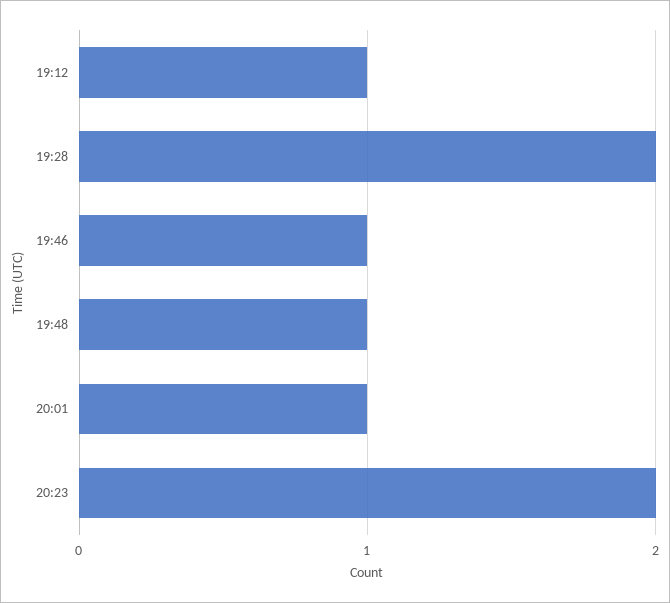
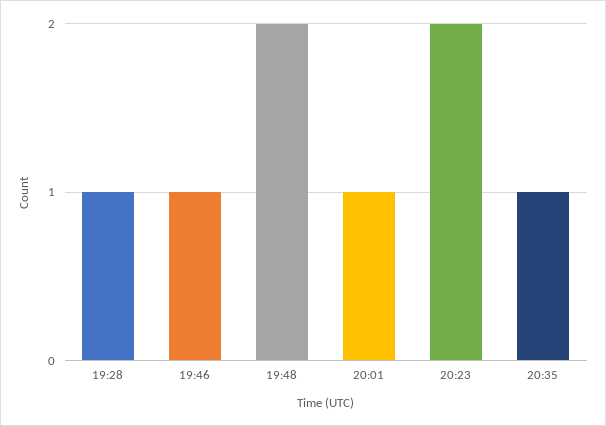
19:12: 1 -> none
19:28: 2 -> 1
19:48: 1 -> 2
20:35: none -> 1

